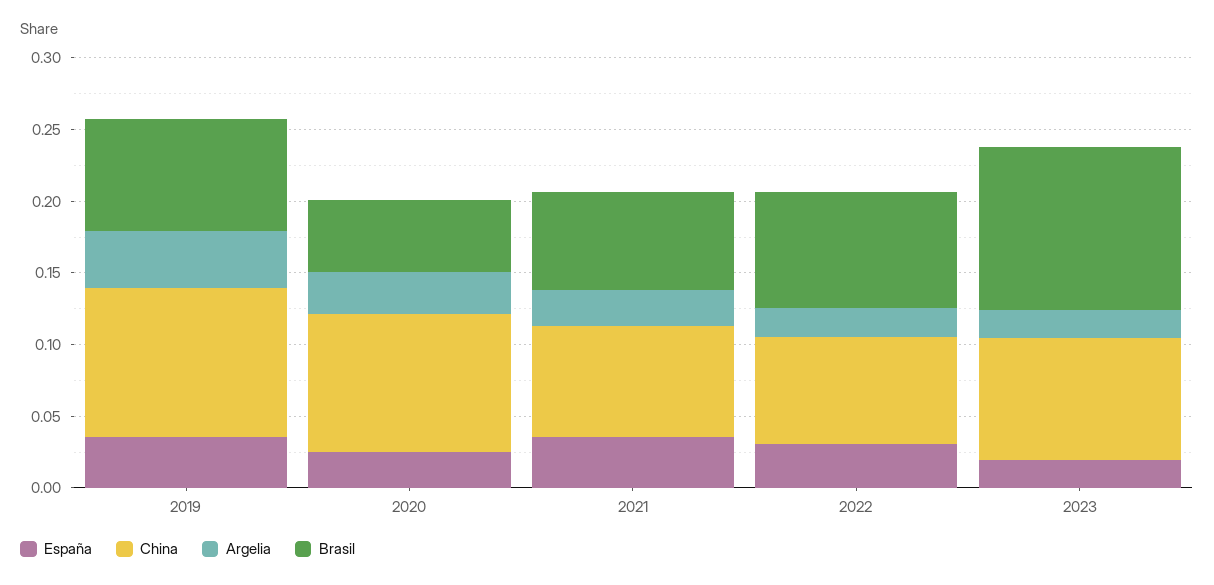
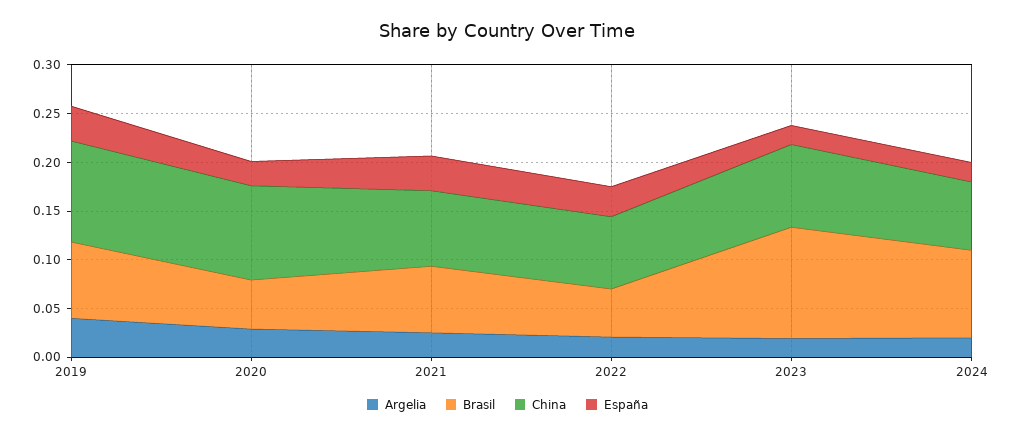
Brasil, 2022: 0.08 -> 0.05
Argelia, 2024: none -> 0.02
Brasil, 2024: none -> 0.09
China, 2024: none -> 0.07
España, 2024: none -> 0.02

